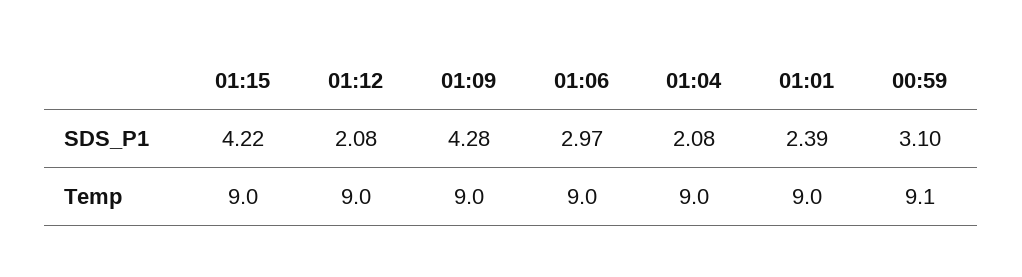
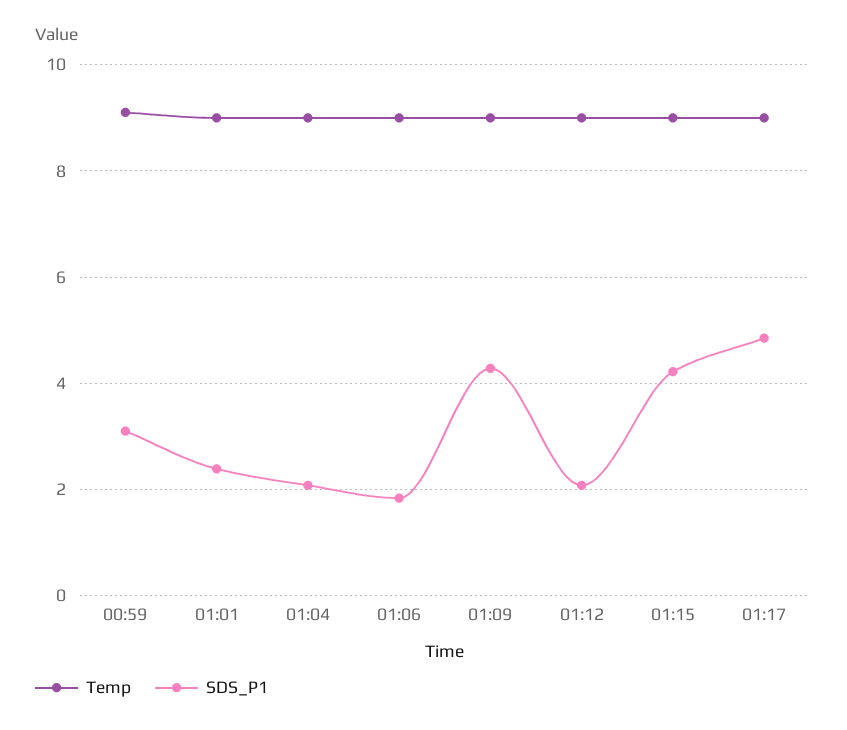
SDS_P1, 01:06: 2.97 -> 1.8
Temp, 01:17: none -> 9
SDS_P1, 01:17: none -> 4.8

